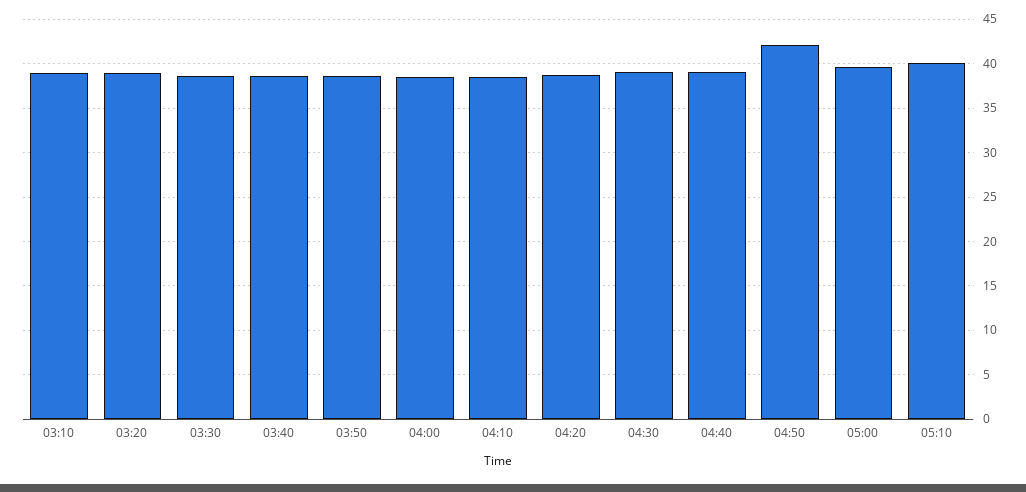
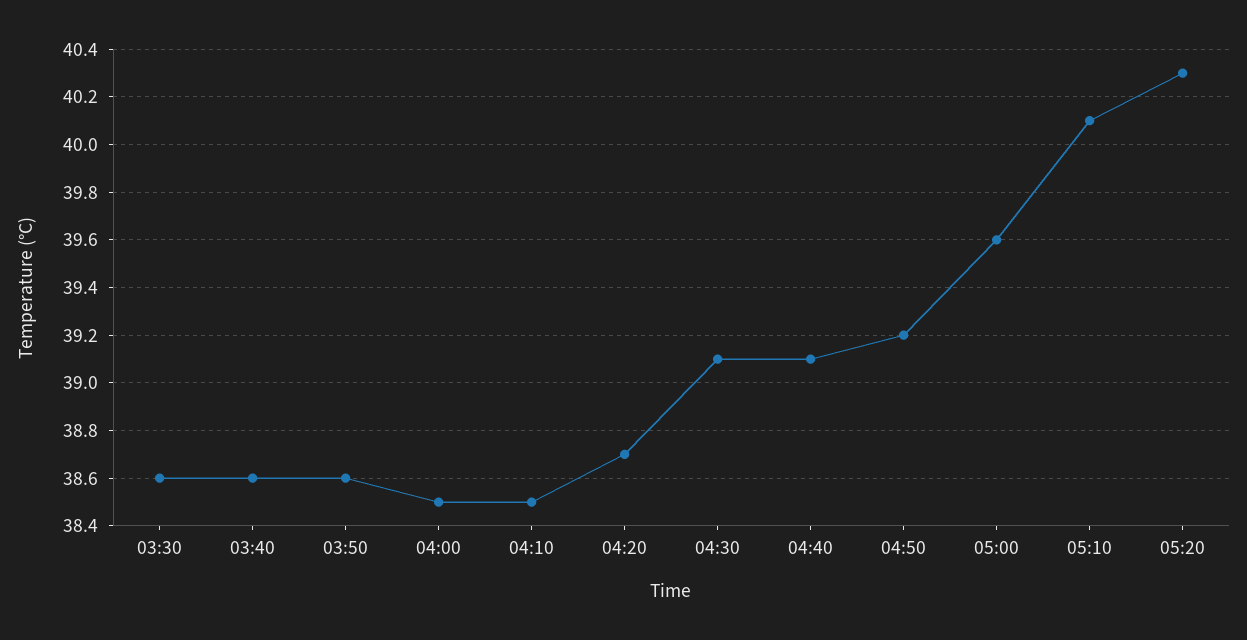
03:10: 39 -> none
03:20: 39 -> none
04:50: 42 -> 39.2
05:20: none -> 40.3

